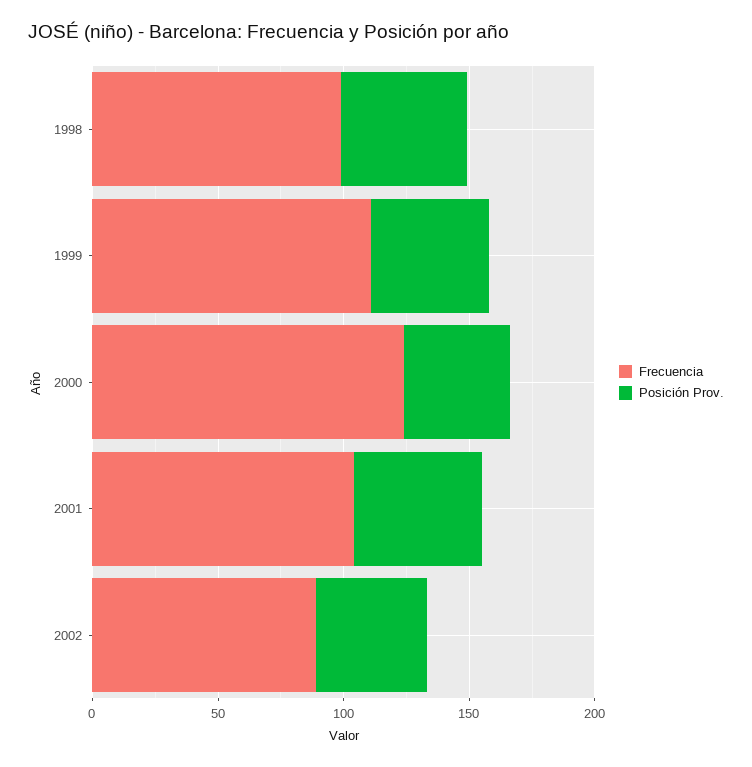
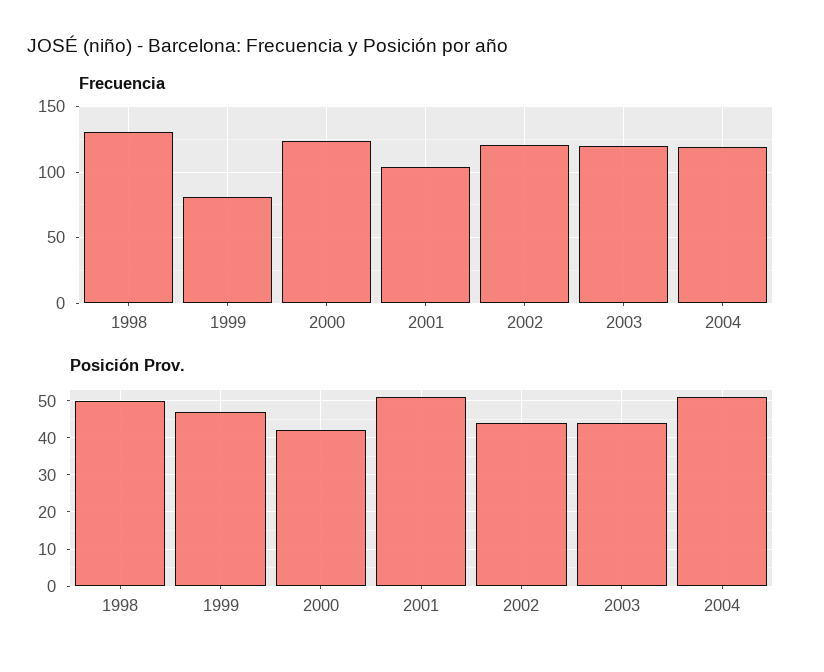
Frecuencia, 1998: 100 -> 130
Frecuencia, 1999: 110 -> 80
Frecuencia, 2002: 90 -> 120
Frecuencia, 2003: none -> 120
Frecuencia, 2004: none -> 120
Posición Prov., 2003: none -> 45
Posición Prov., 2004: none -> 50

